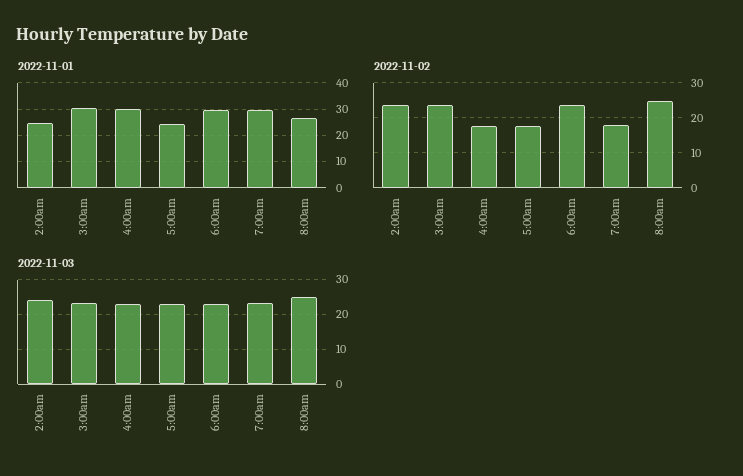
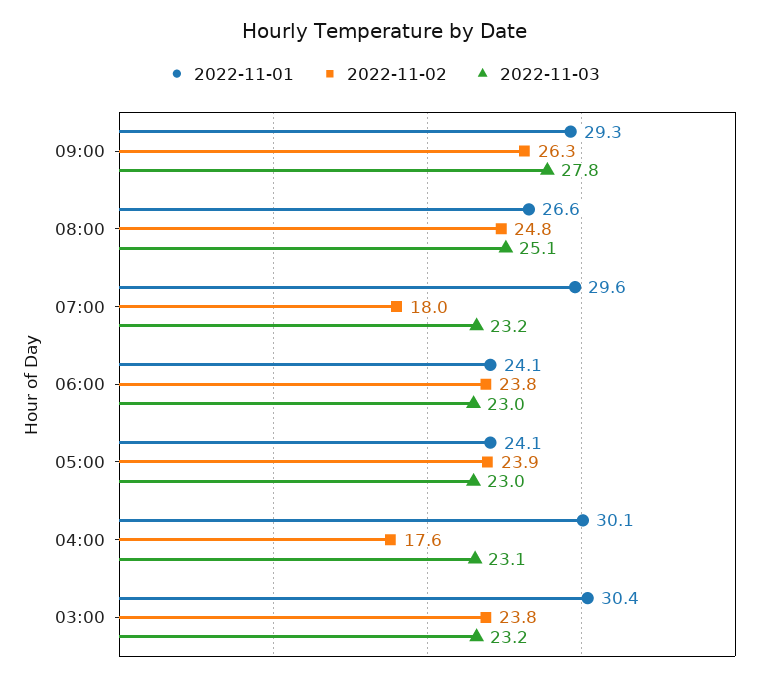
2022-11-01, 2:00am: 25 -> none
2022-11-01, 6:00am: 30 -> 24.1
2022-11-02, 2:00am: 24 -> none
2022-11-02, 5:00am: 18 -> 23.9
2022-11-03, 2:00am: 24 -> none
2022-11-01, 09:00: none -> 29.3
2022-11-02, 09:00: none -> 26.3
2022-11-03, 09:00: none -> 27.8

